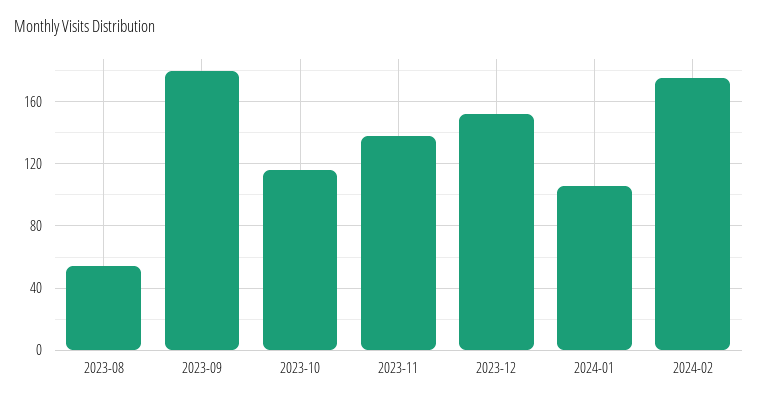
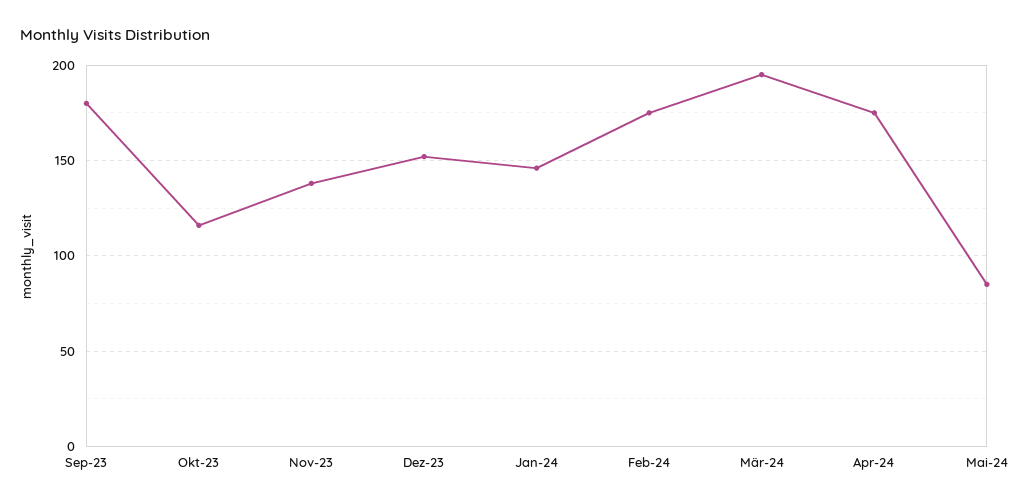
2023-08: 55 -> none
2024-01: 105 -> 145
Mär-24: none -> 195
Apr-24: none -> 175
Mai-24: none -> 85

